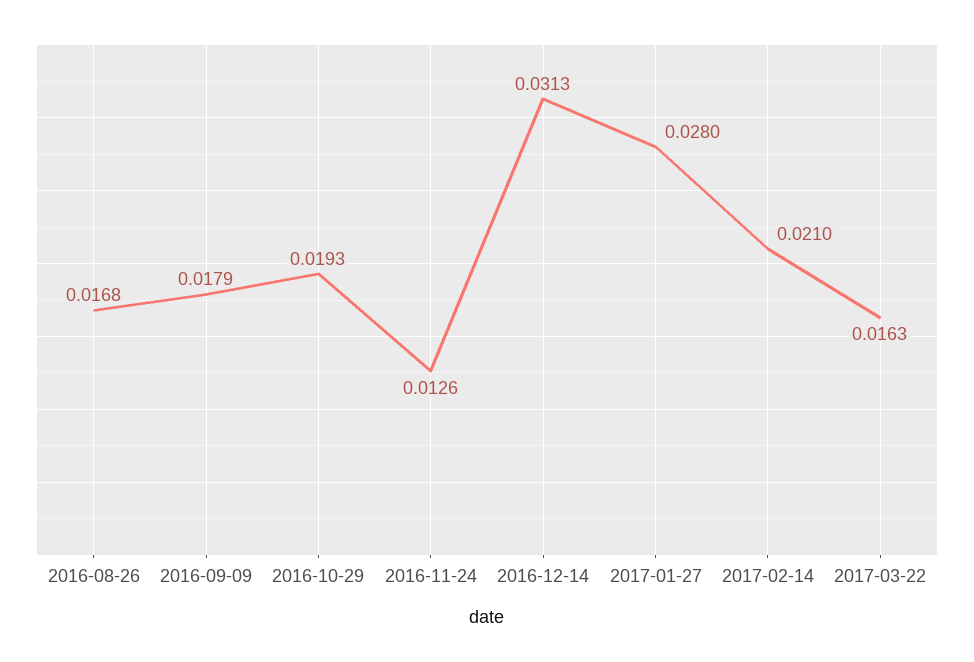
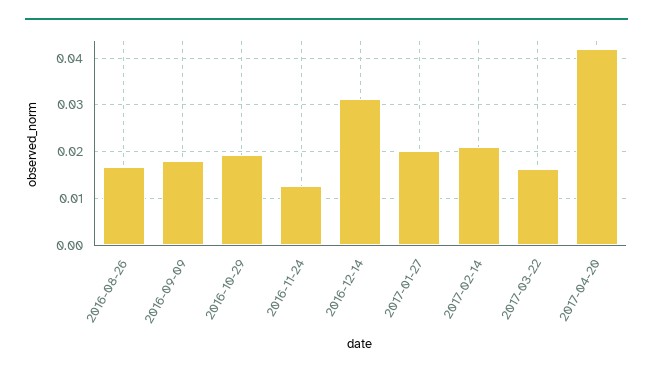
2017-01-27: 0.028 -> 0.02
2017-04-20: none -> 0.042

